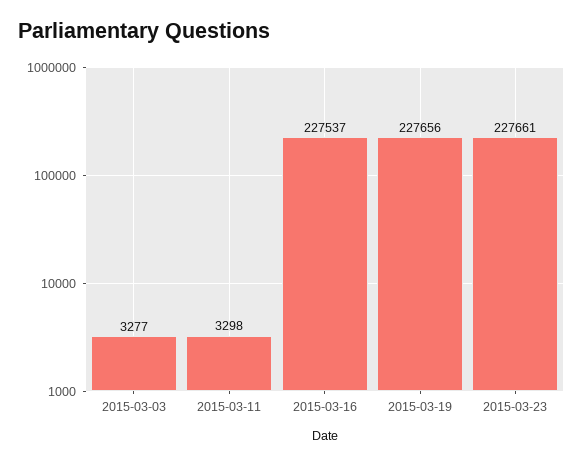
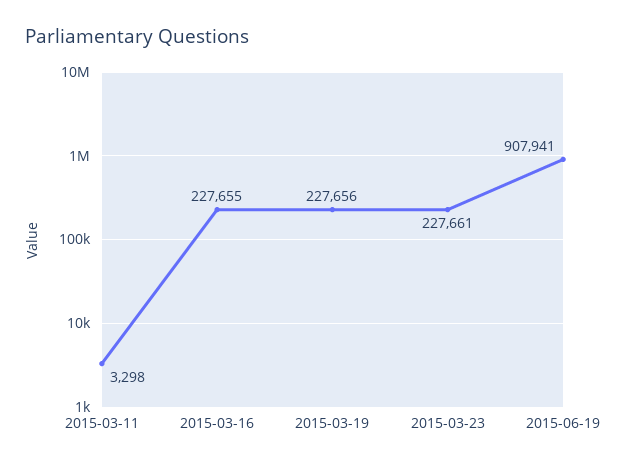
2015-03-03: 3277 -> none
2015-03-16: 227537 -> 227655
2015-06-19: none -> 907941

